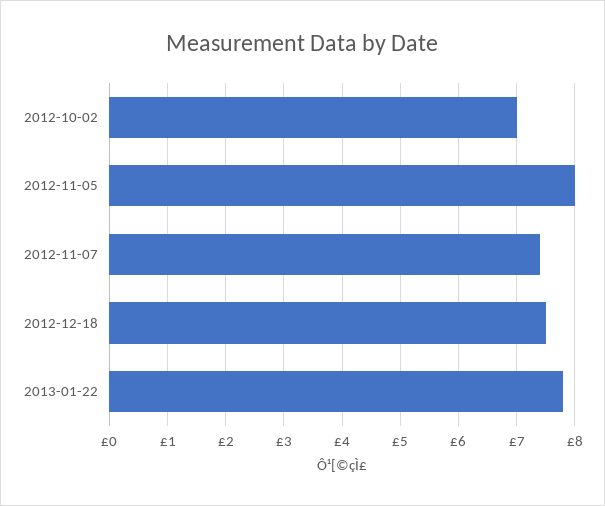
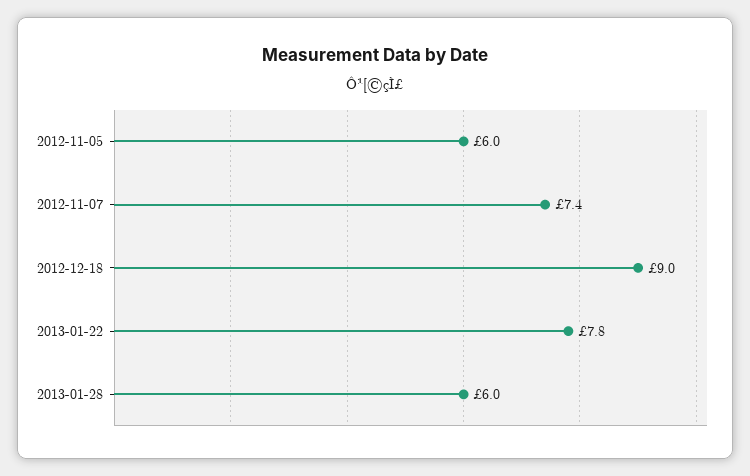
2012-10-02: 7 -> none
2012-11-05: 8 -> 6
2012-12-18: 7.5 -> 9
2013-01-28: none -> 6

